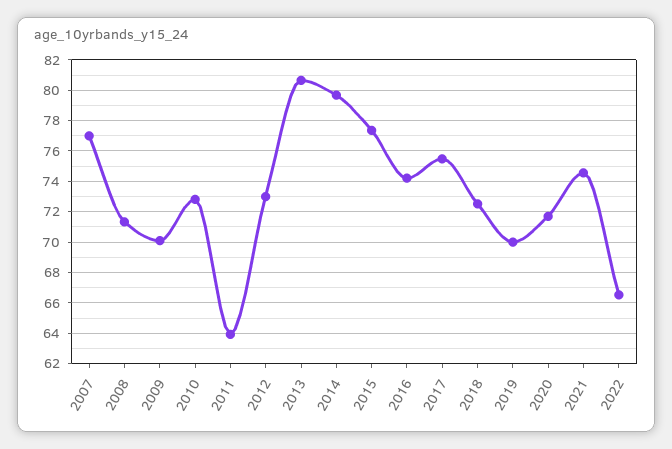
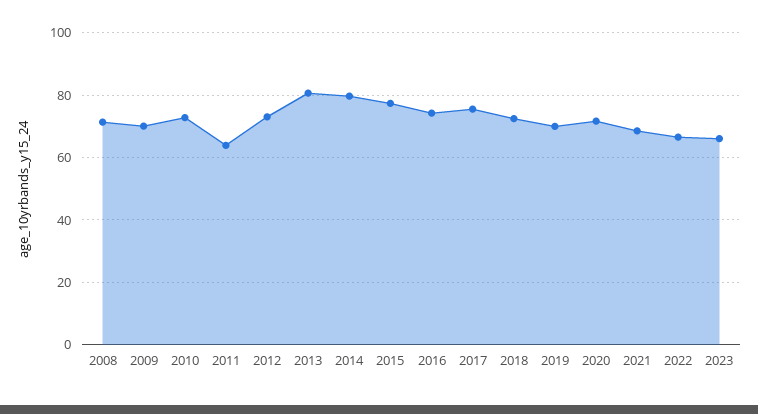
2007: 77 -> none
2021: 74.5 -> 68
2023: none -> 66

